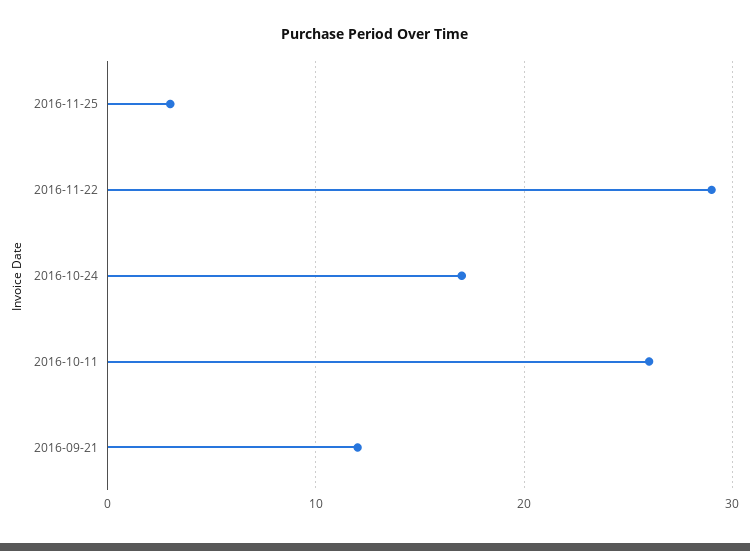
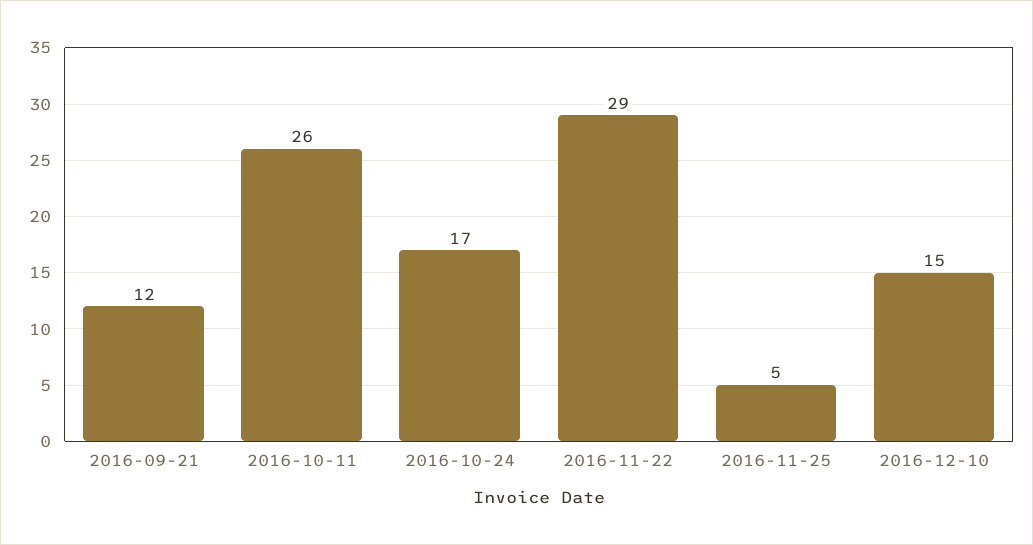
2016-11-25: 3 -> 5
2016-12-10: none -> 15

